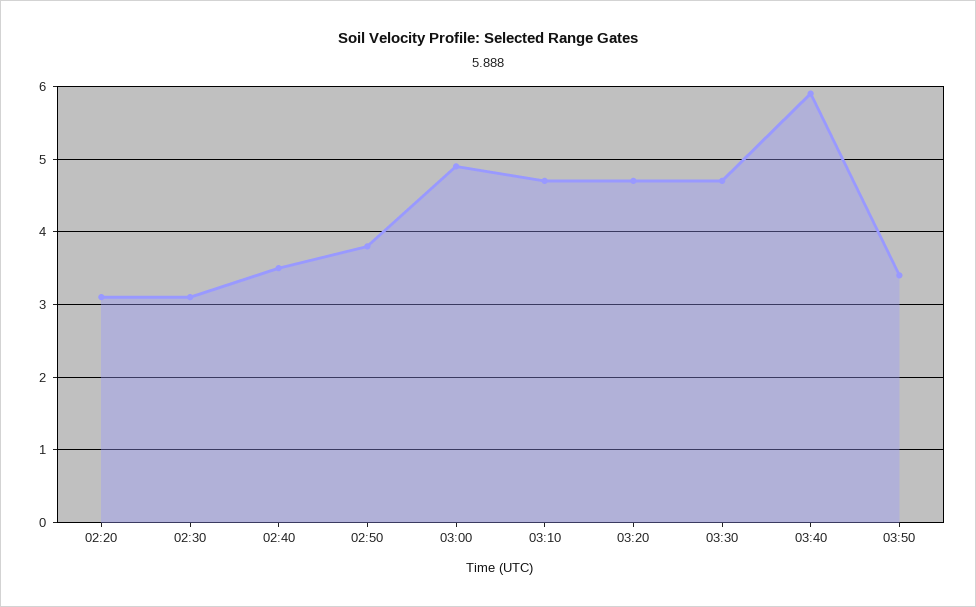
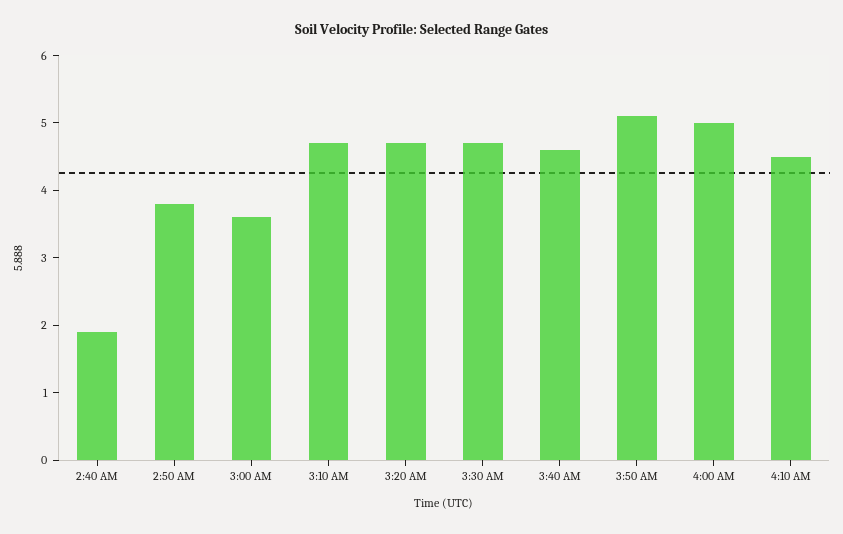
02:20: 3.1 -> none
02:30: 3.1 -> none
02:40: 3.5 -> 2
03:00: 4.9 -> 3.5
03:40: 5.9 -> 4.5
03:50: 3.4 -> 5
4:00 AM: none -> 5
4:10 AM: none -> 4.5

